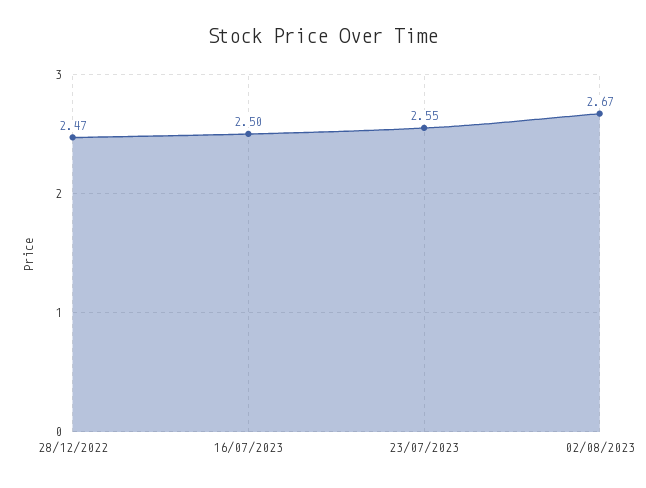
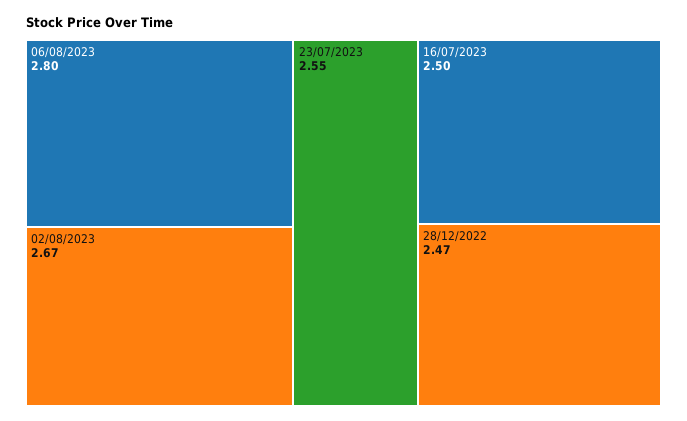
06/08/2023: none -> 2.8

